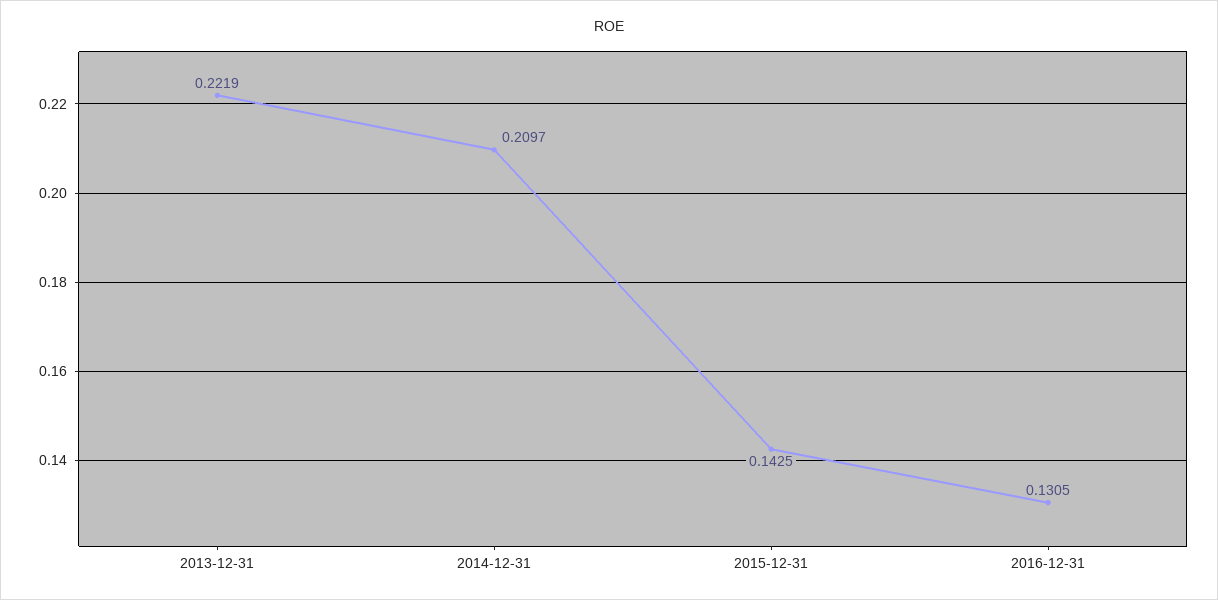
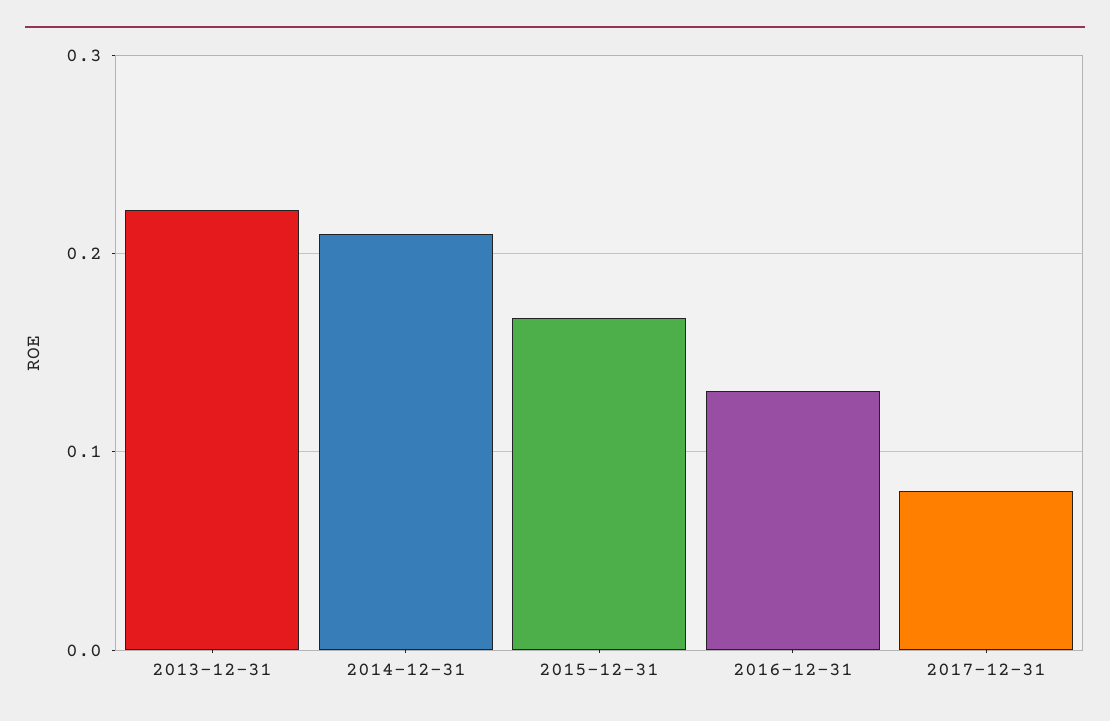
2015-12-31: 0.1425 -> 0.17
2017-12-31: none -> 0.08

